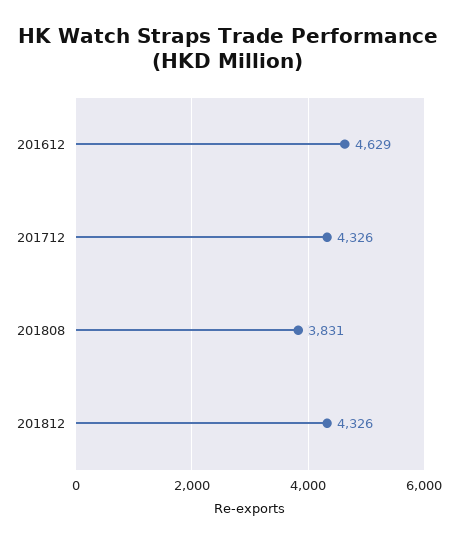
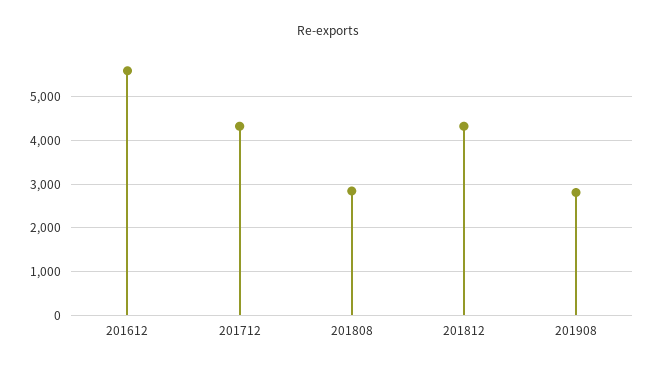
201612: 4629 -> 5600
201808: 3831 -> 2800
201908: none -> 2800

